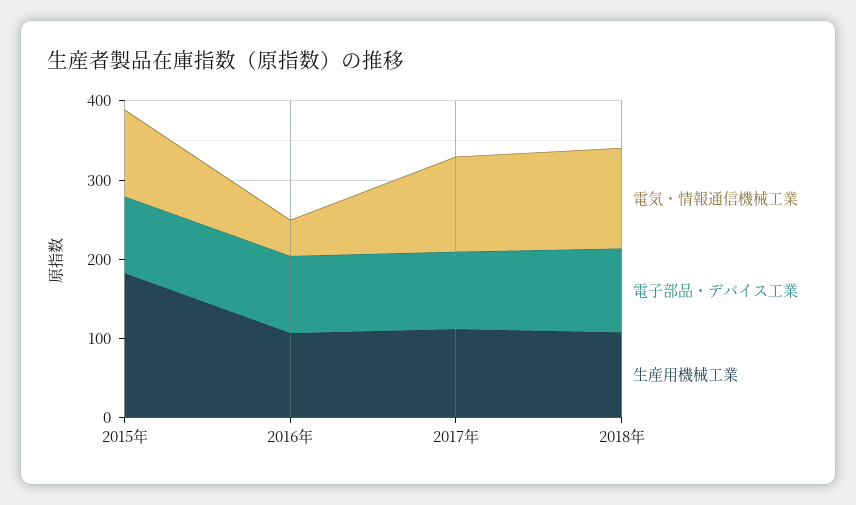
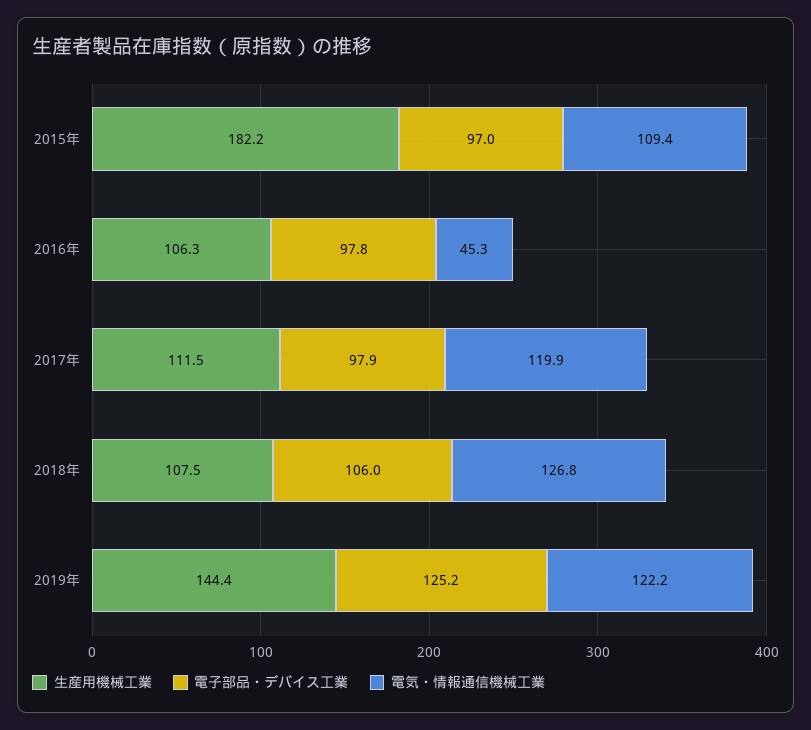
生産用機械工業, 2019年: none -> 144.4
電子部品・デバイス工業, 2019年: none -> 125.2
電気・情報通信機械工業, 2019年: none -> 122.2

